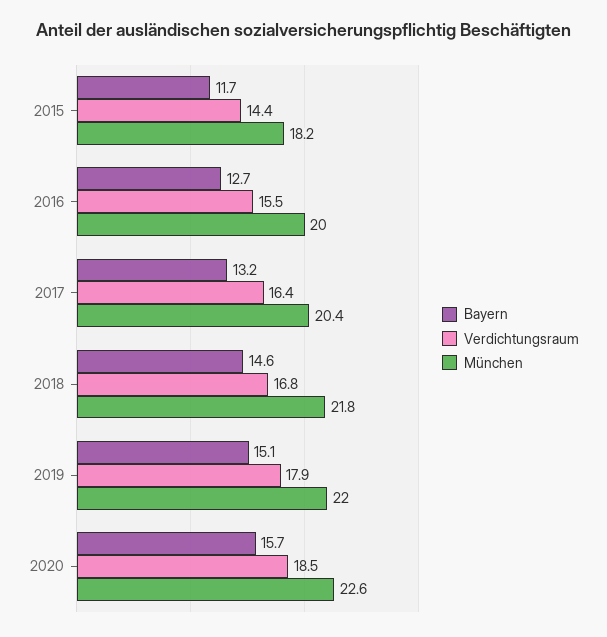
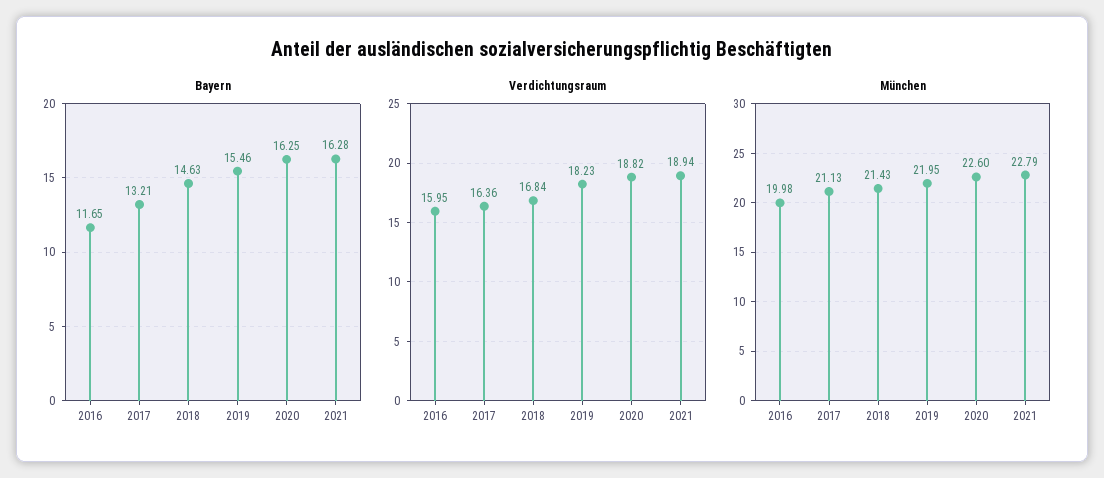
Bayern, 2015: 11.7 -> none
Verdichtungsraum, 2015: 14.4 -> none
München, 2015: 18.2 -> none
Bayern, 2016: 12.7 -> 11.65
Verdichtungsraum, 2016: 15.5 -> 15.95
München, 2017: 20.4 -> 21.13
München, 2018: 21.8 -> 21.43
Bayern, 2019: 15.1 -> 15.46
Verdichtungsraum, 2019: 17.9 -> 18.23
Bayern, 2020: 15.7 -> 16.25
Verdichtungsraum, 2020: 18.5 -> 18.82
Bayern, 2021: none -> 16.28
Verdichtungsraum, 2021: none -> 18.94
München, 2021: none -> 22.79

